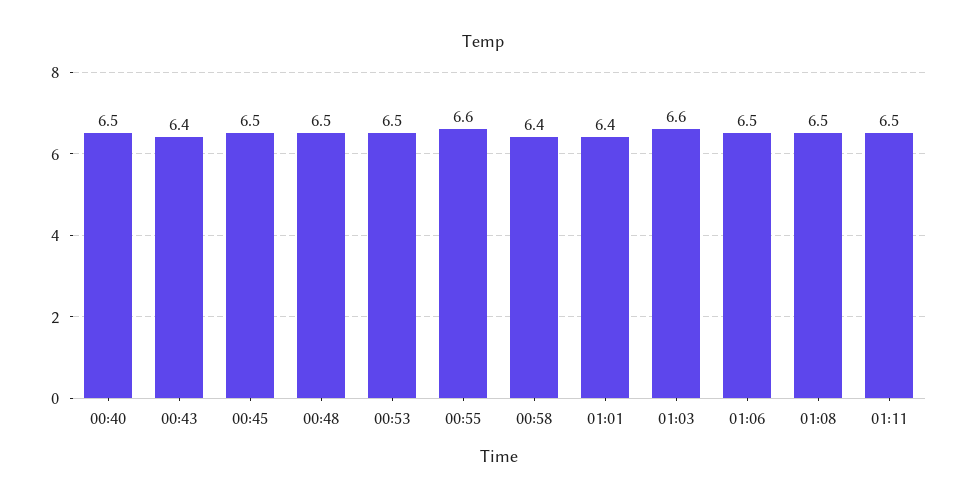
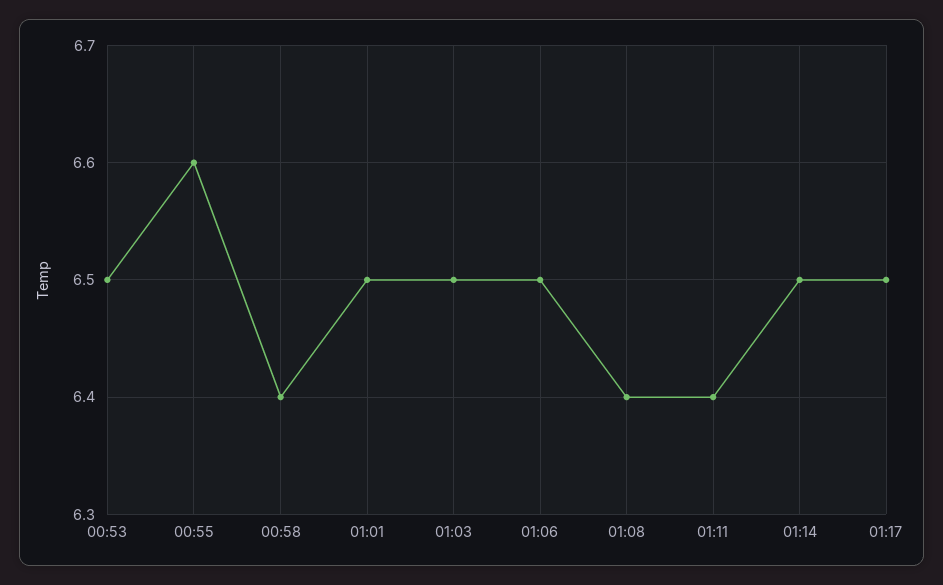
00:40: 6.5 -> none
00:43: 6.4 -> none
00:45: 6.5 -> none
00:48: 6.5 -> none
01:01: 6.4 -> 6.5
01:03: 6.6 -> 6.5
01:08: 6.5 -> 6.4
01:11: 6.5 -> 6.4
01:14: none -> 6.5
01:17: none -> 6.5

